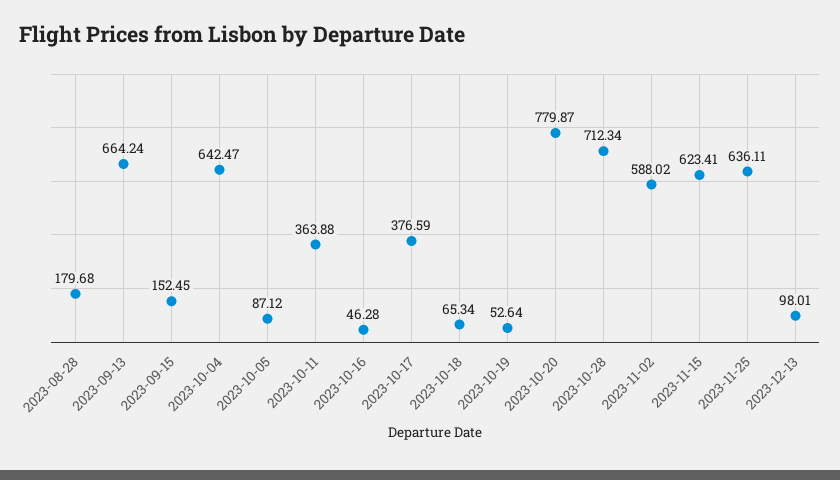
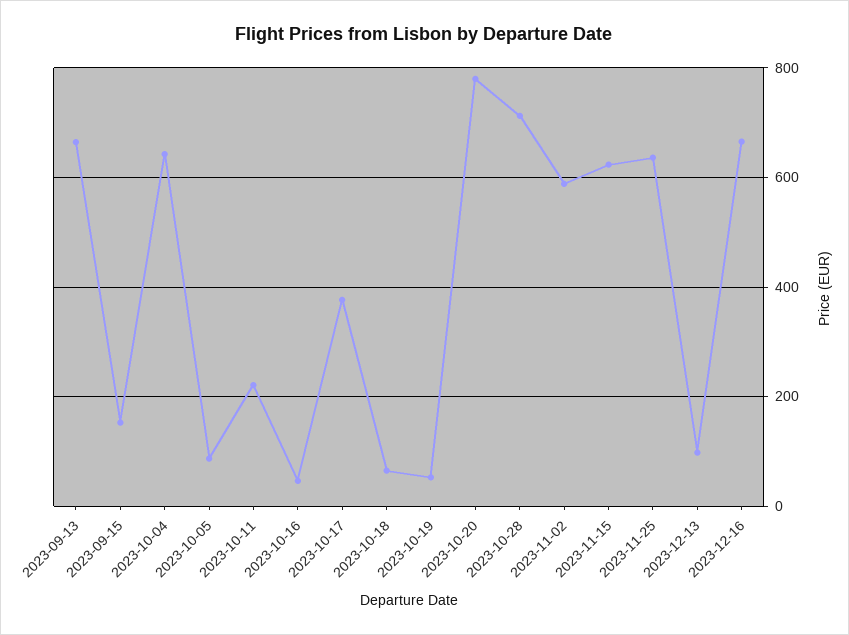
2023-08-28: 179.68 -> none
2023-10-11: 363.88 -> 220
2023-12-16: none -> 660

